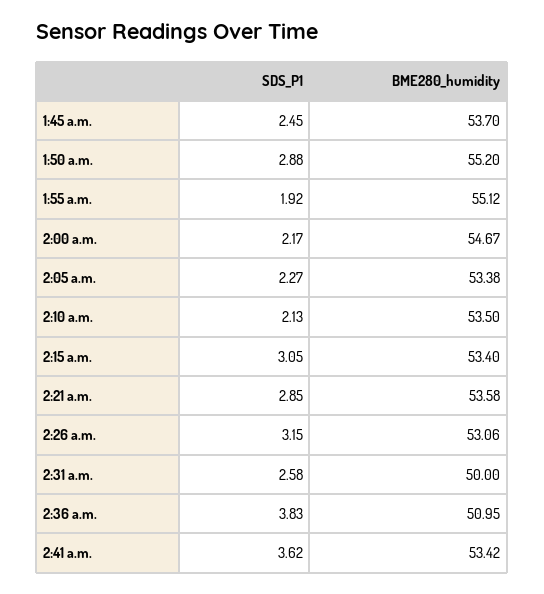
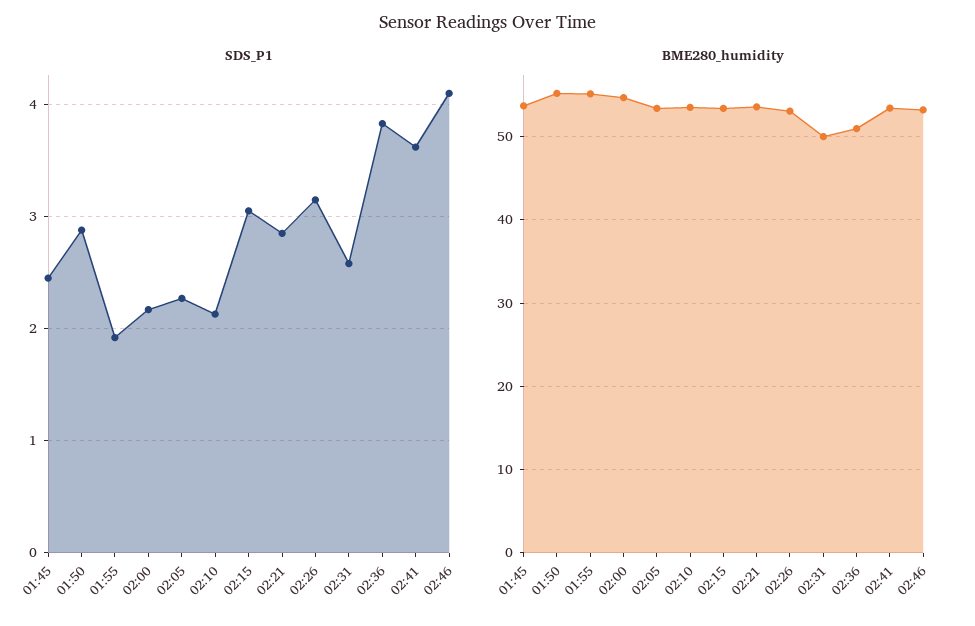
SDS_P1, 02:46: none -> 4.1
BME280_humidity, 02:46: none -> 53

